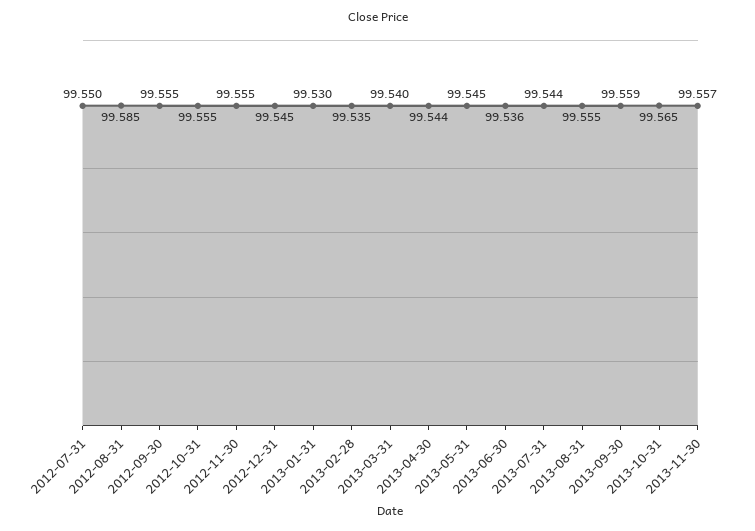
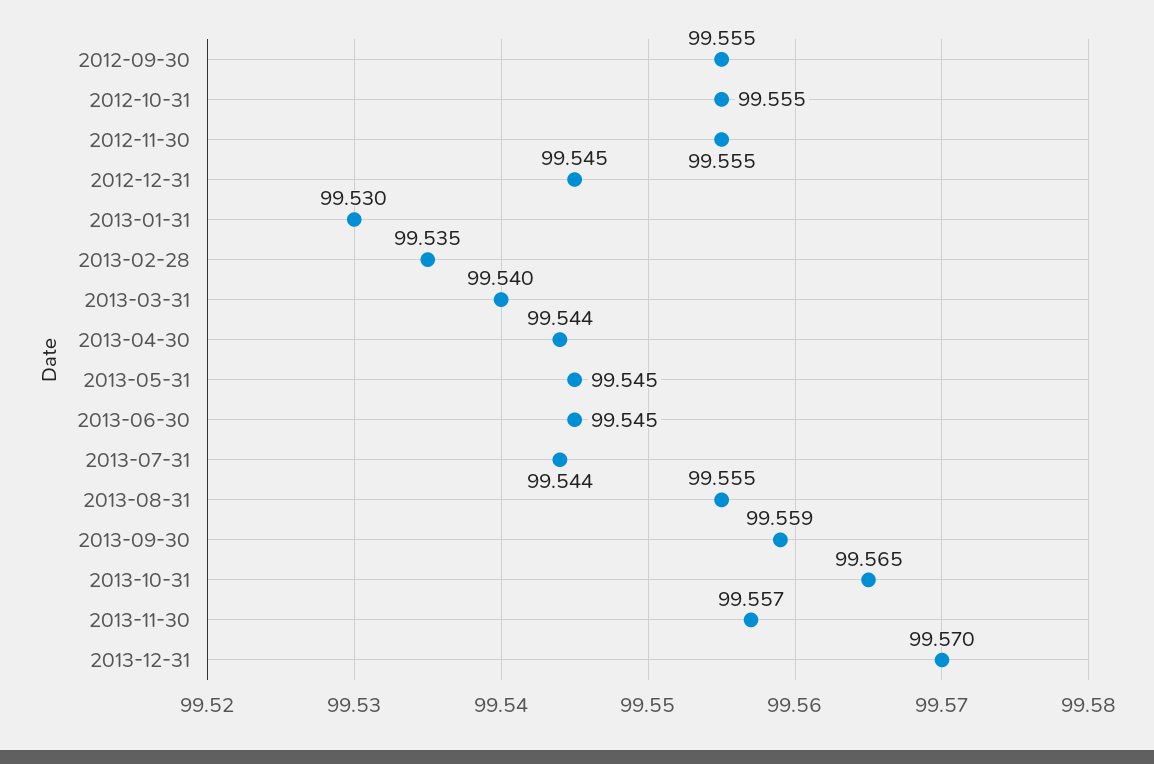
2012-07-31: 99.55 -> none
2012-08-31: 99.585 -> none
2013-06-30: 99.536 -> 99.545
2013-12-31: none -> 99.57

